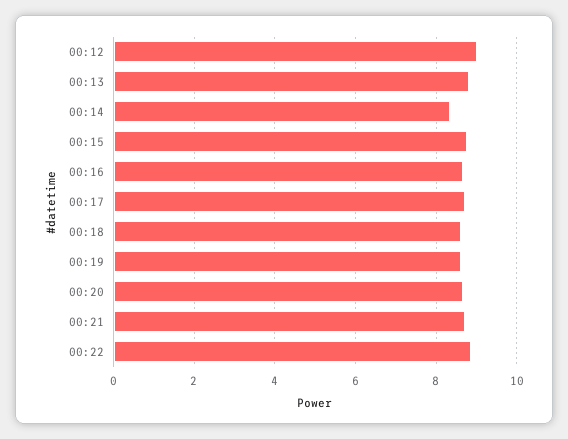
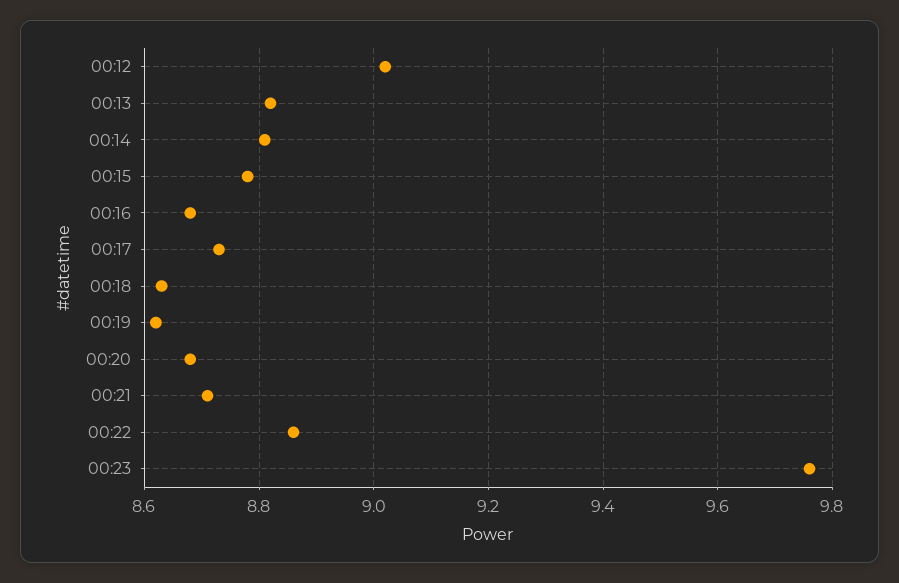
00:14: 8.4 -> 8.8
00:23: none -> 9.75

